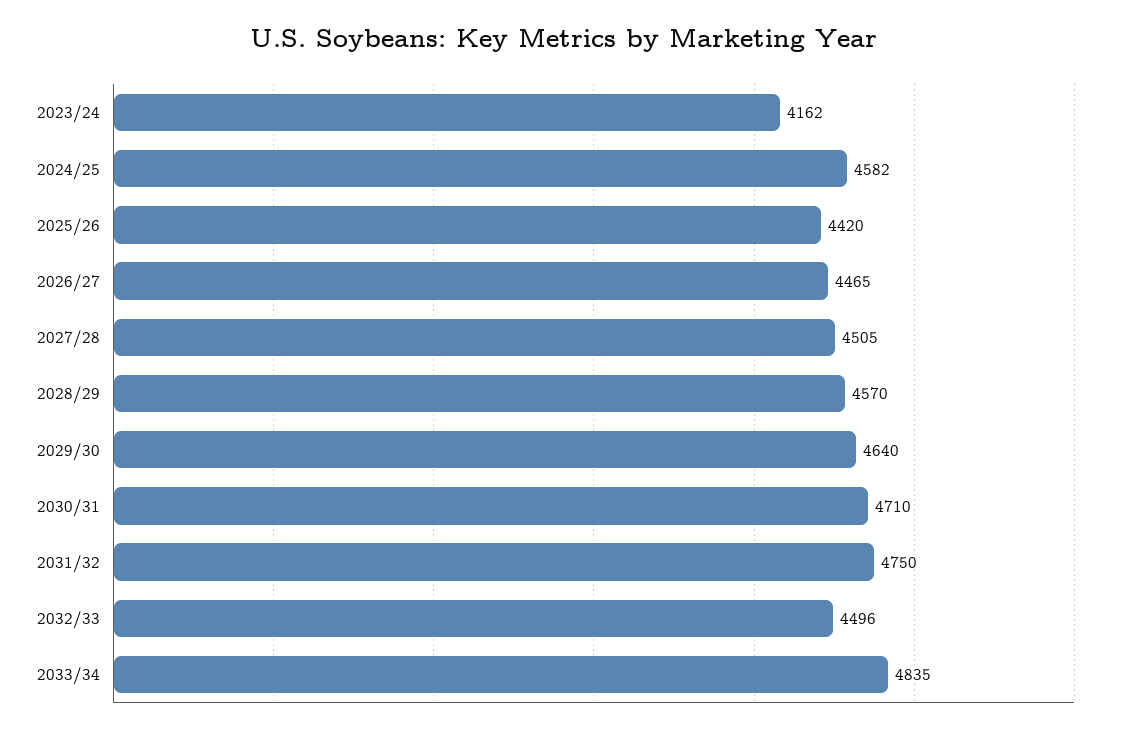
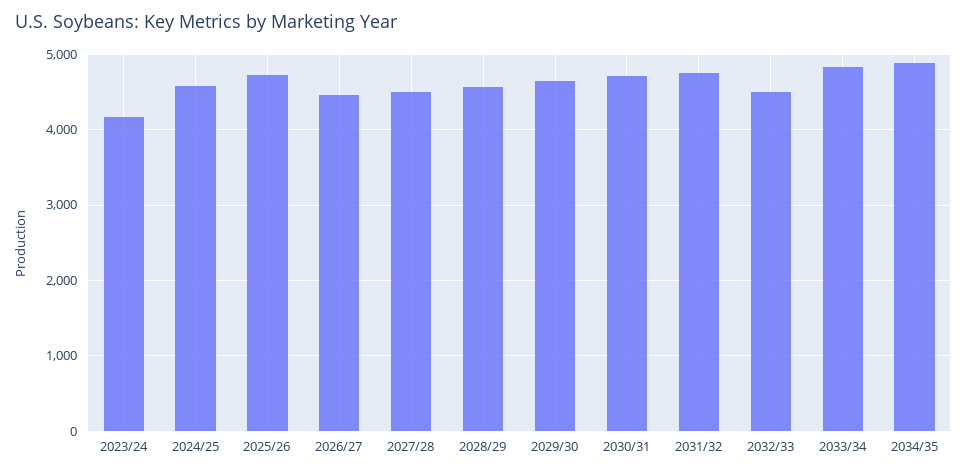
2025/26: 4420 -> 4700
2034/35: none -> 4900

